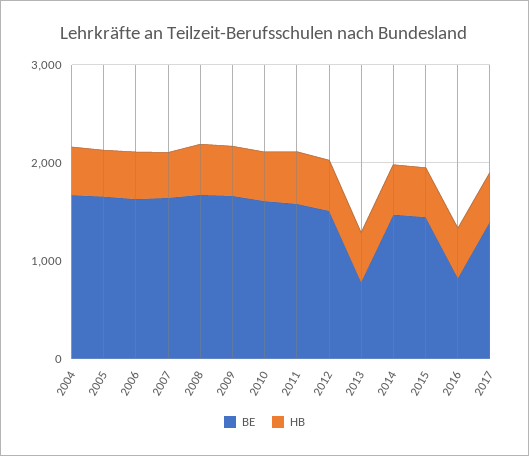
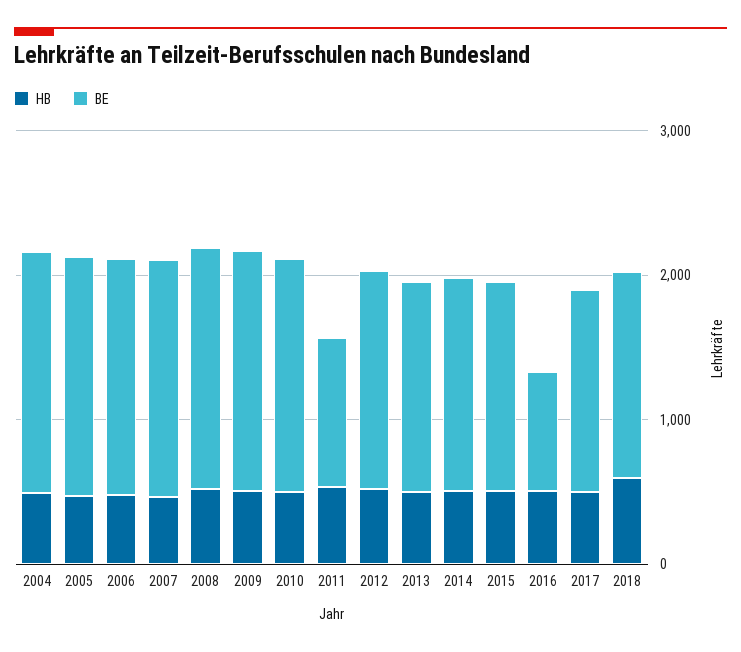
BE, 2011: 1600 -> 1000
BE, 2013: 800 -> 1400
HB, 2018: none -> 600
BE, 2018: none -> 1400

